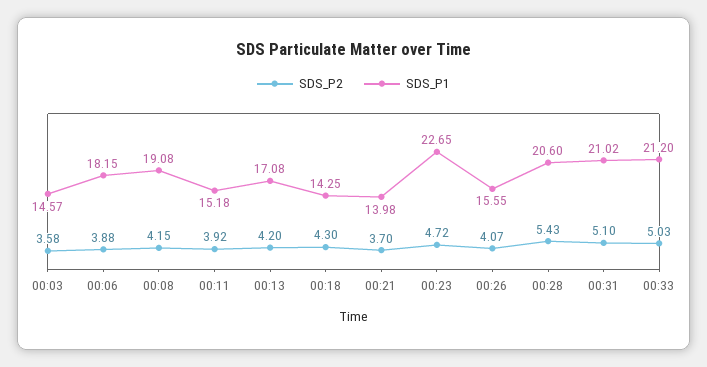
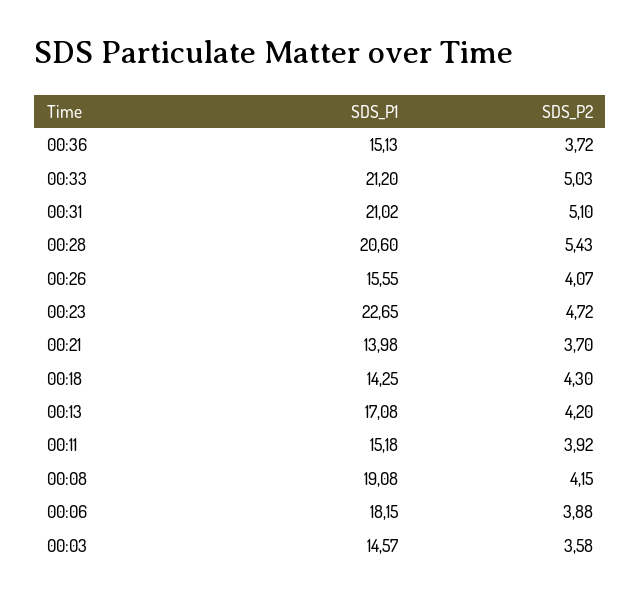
SDS_P1, 00:36: none -> 15.13
SDS_P2, 00:36: none -> 3.72

